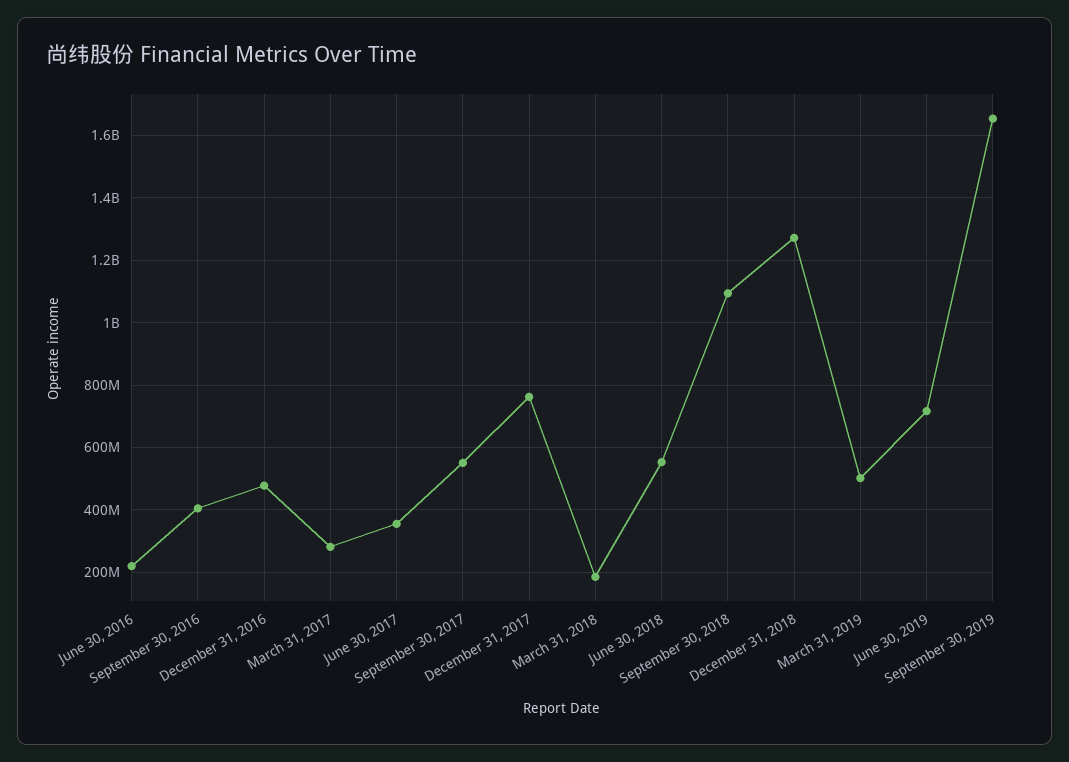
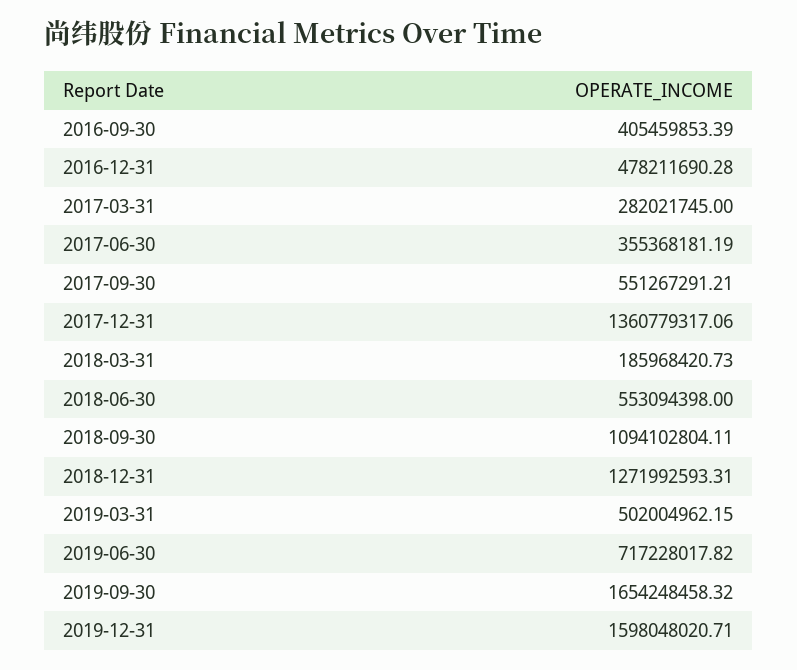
June 30, 2016: 220000000 -> none
December 31, 2017: 760000000 -> 1360779317.06
2019-12-31: none -> 1598048020.71

